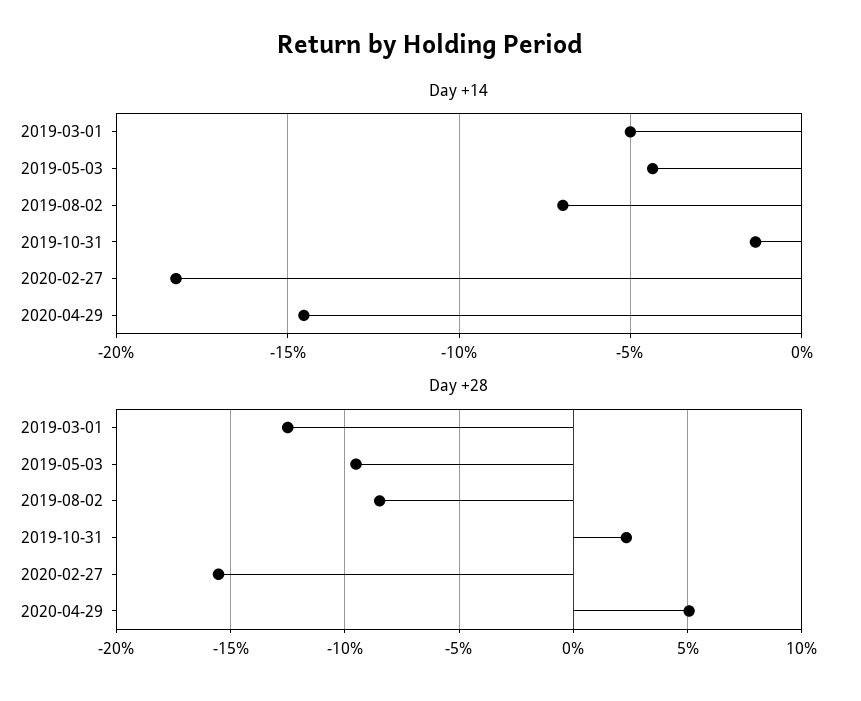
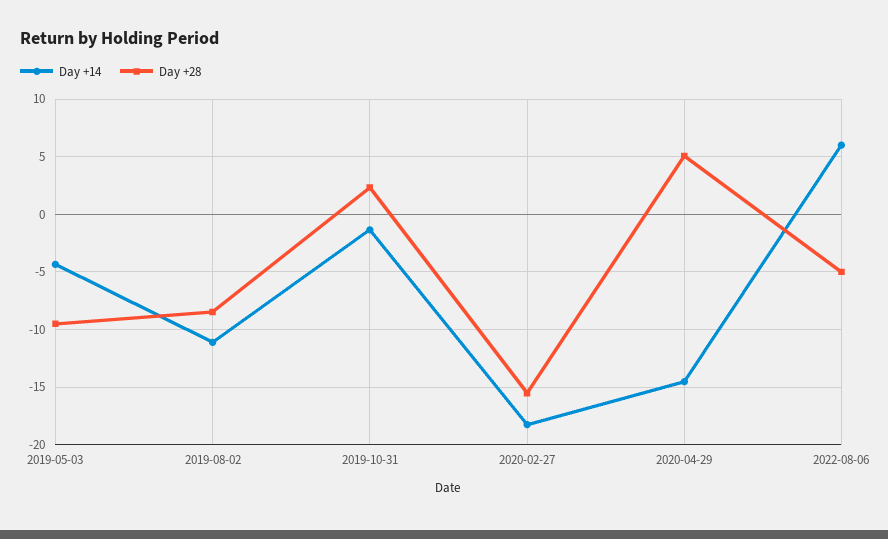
Day +14, 2019-03-01: -5 -> none
Day +14, 2019-08-02: -7 -> -11
Day +28, 2019-03-01: -12.5 -> none
Day +14, 2022-08-06: none -> 6
Day +28, 2022-08-06: none -> -5

